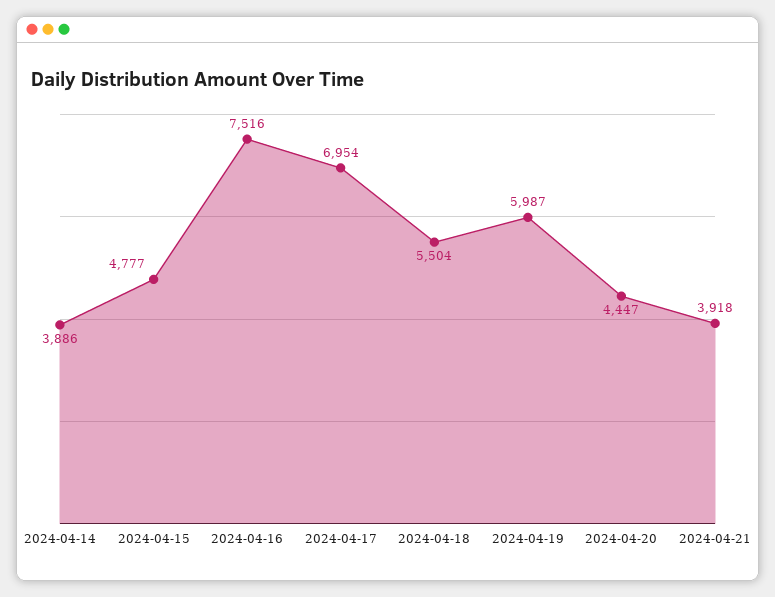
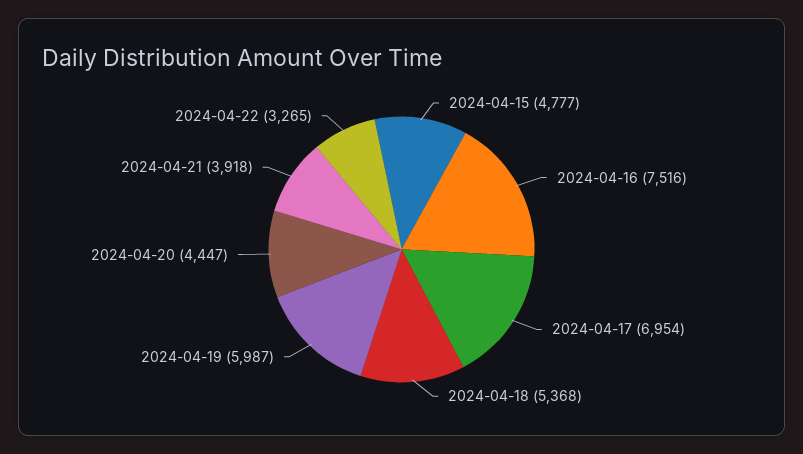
2024-04-14: 3886 -> none
2024-04-18: 5504 -> 5368
2024-04-22: none -> 3265

